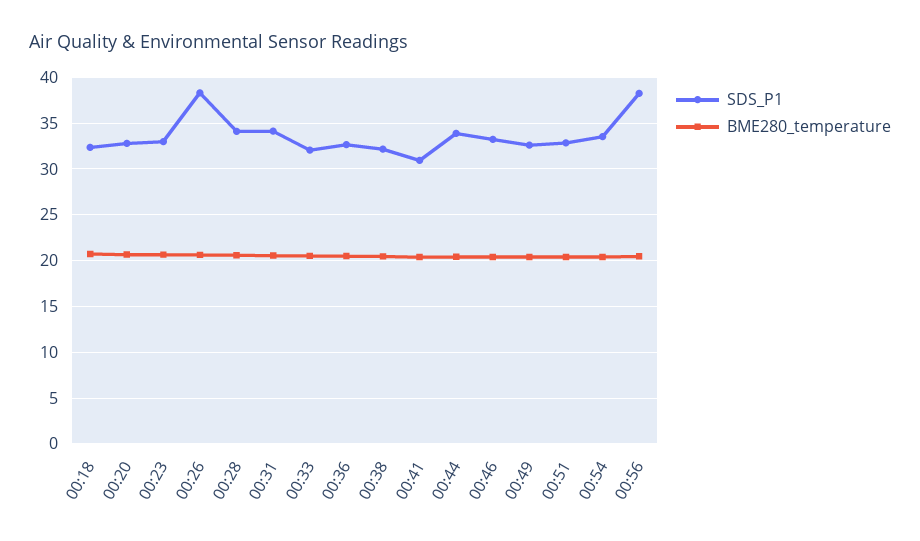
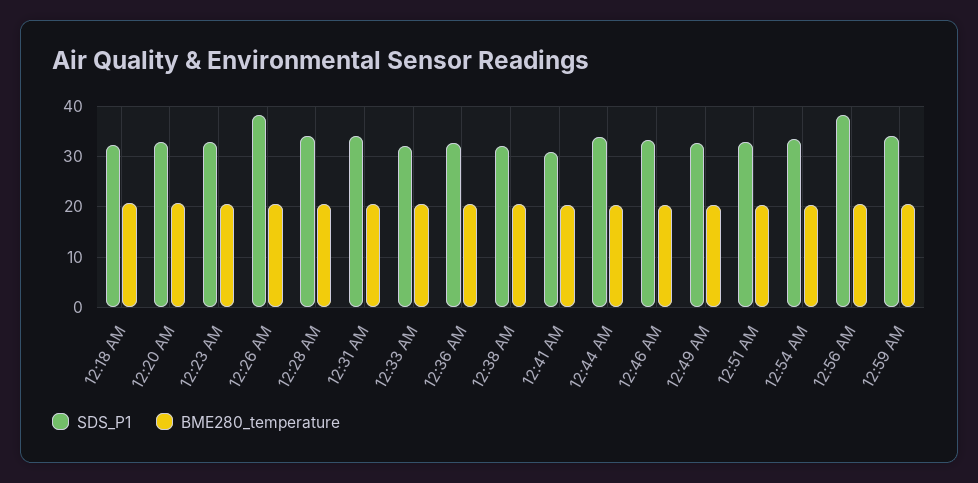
SDS_P1, 12:59 AM: none -> 34
BME280_temperature, 12:59 AM: none -> 20

